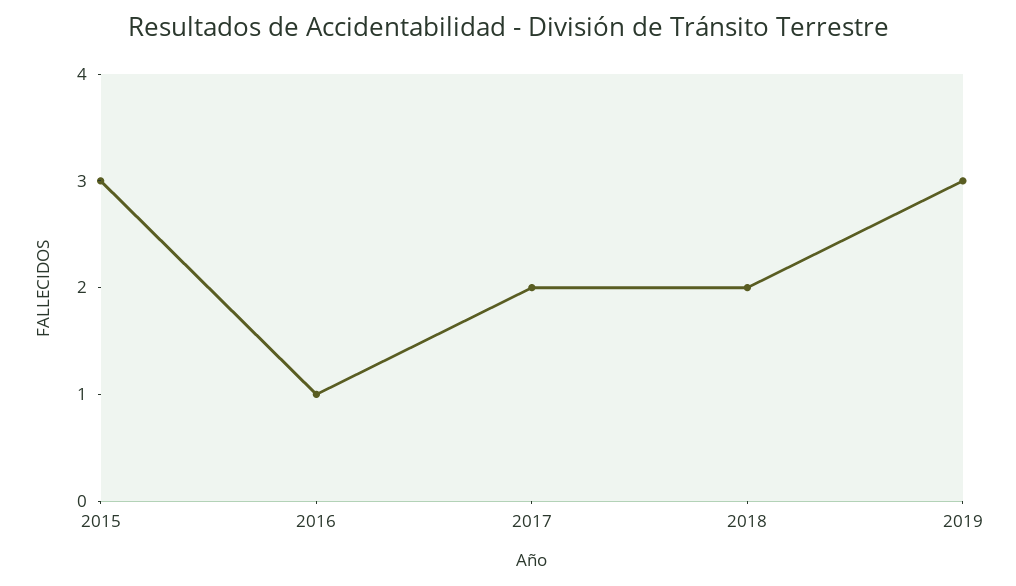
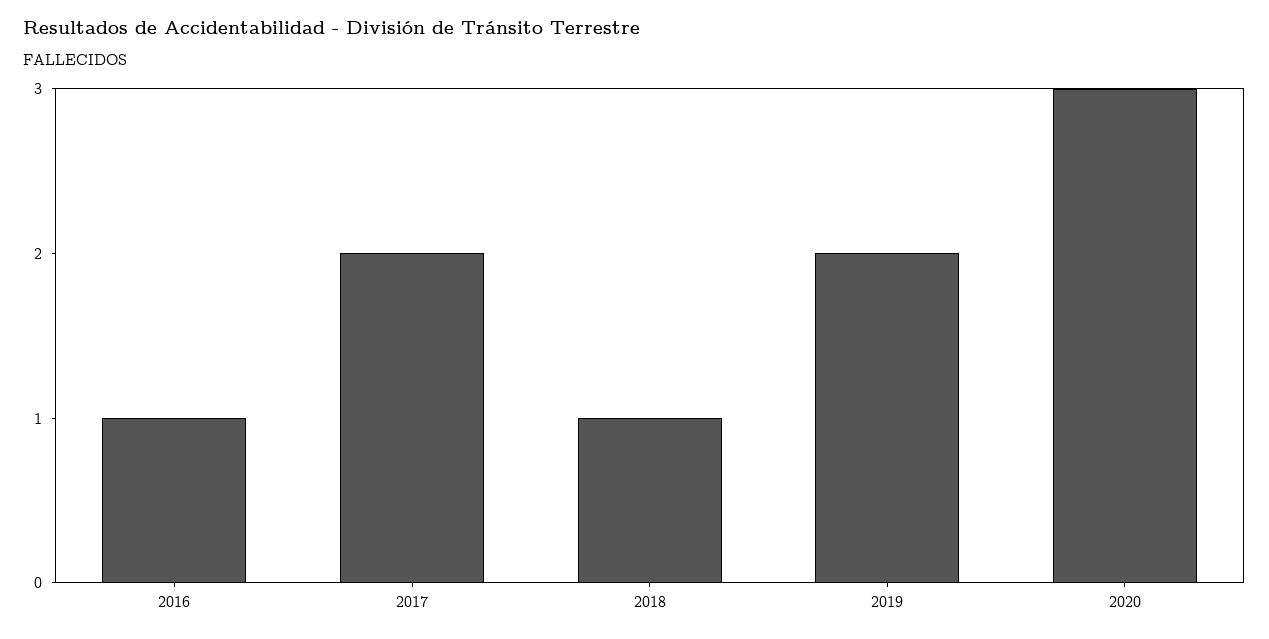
2015: 3 -> none
2018: 2 -> 1
2019: 3 -> 2
2020: none -> 3

